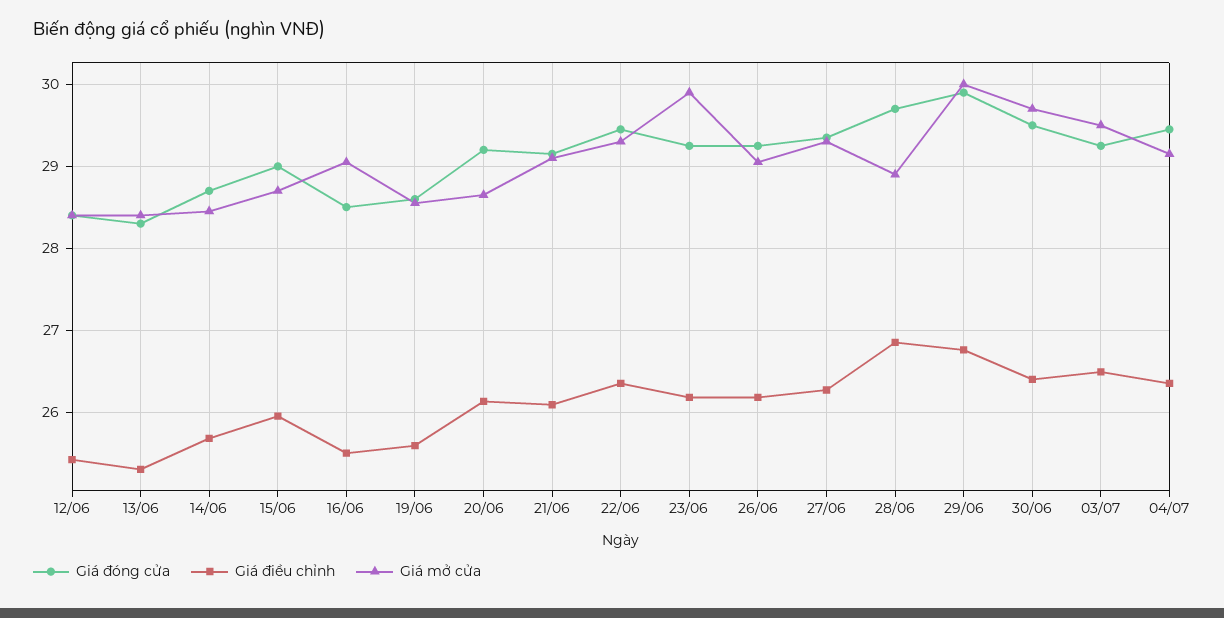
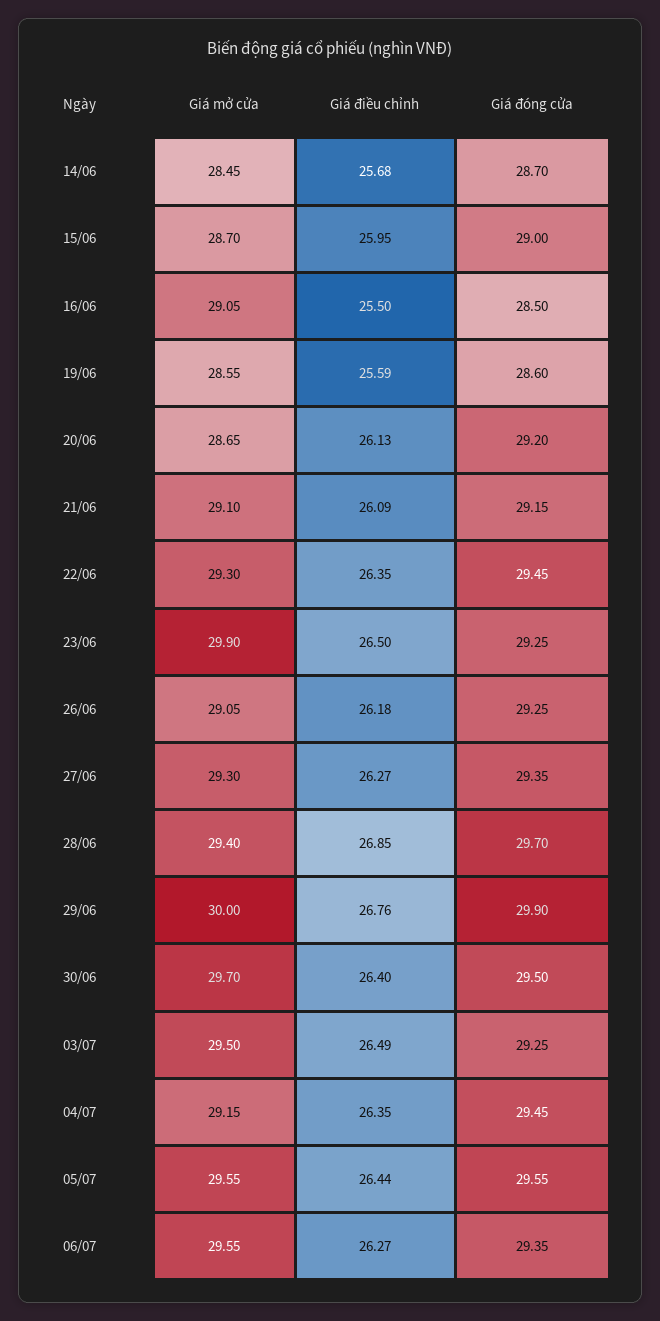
Giá đóng cửa, 12/06: 28.4 -> none
Giá điều chỉnh, 12/06: 25.4 -> none
Giá mở cửa, 12/06: 28.4 -> none
Giá đóng cửa, 13/06: 28.3 -> none
Giá điều chỉnh, 13/06: 25.3 -> none
Giá mở cửa, 13/06: 28.4 -> none
Giá điều chỉnh, 23/06: 26.2 -> 26.5
Giá mở cửa, 28/06: 28.9 -> 29.4
Giá mở cửa, 05/07: none -> 29.55
Giá điều chỉnh, 05/07: none -> 26.44
Giá đóng cửa, 05/07: none -> 29.55
Giá mở cửa, 06/07: none -> 29.55
Giá điều chỉnh, 06/07: none -> 26.27
Giá đóng cửa, 06/07: none -> 29.35

